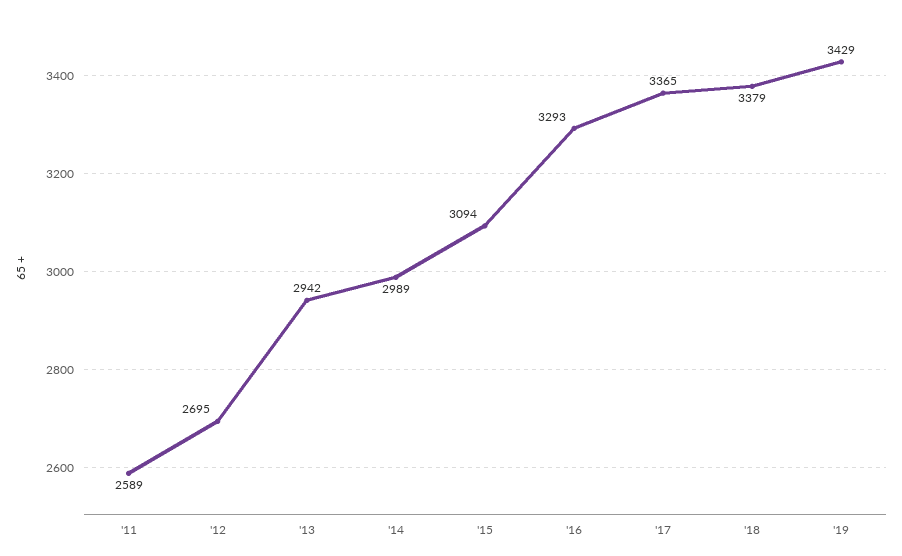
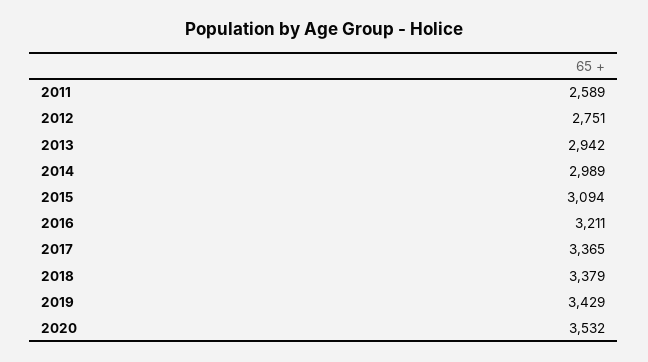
'12: 2695 -> 2751
'16: 3293 -> 3211
2020: none -> 3532

